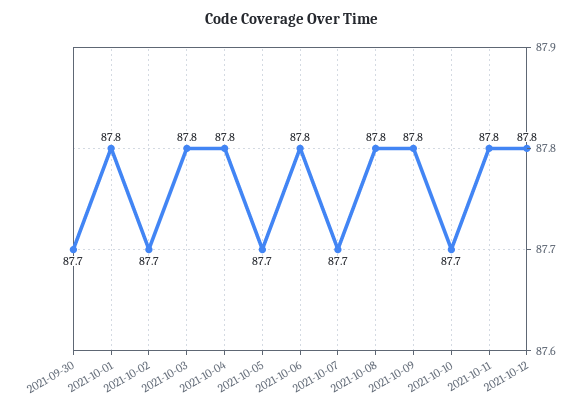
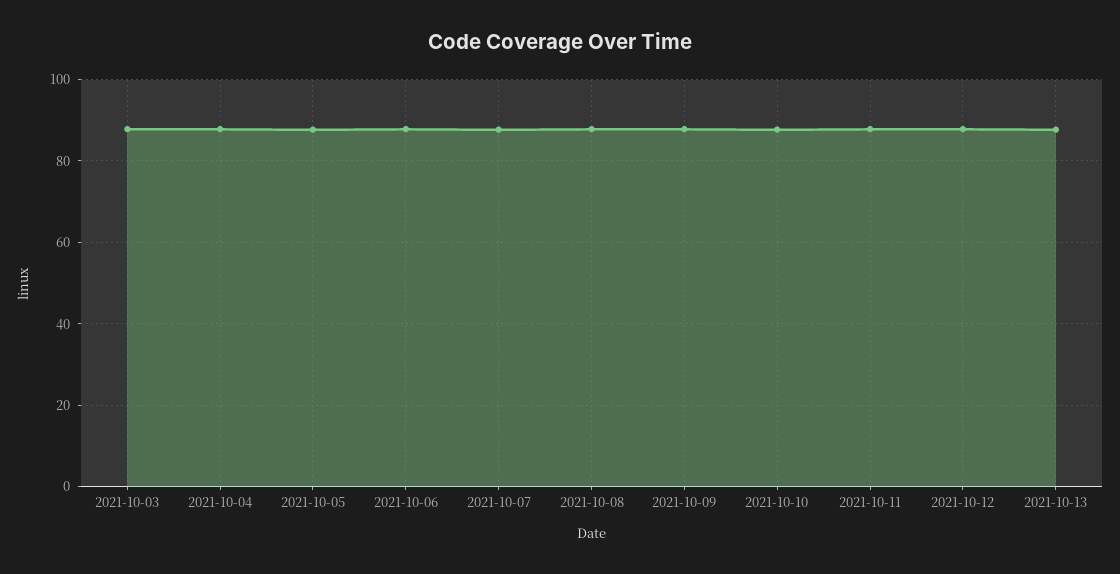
2021-09-30: 87.7 -> none
2021-10-01: 87.8 -> none
2021-10-02: 87.7 -> none
2021-10-13: none -> 88

